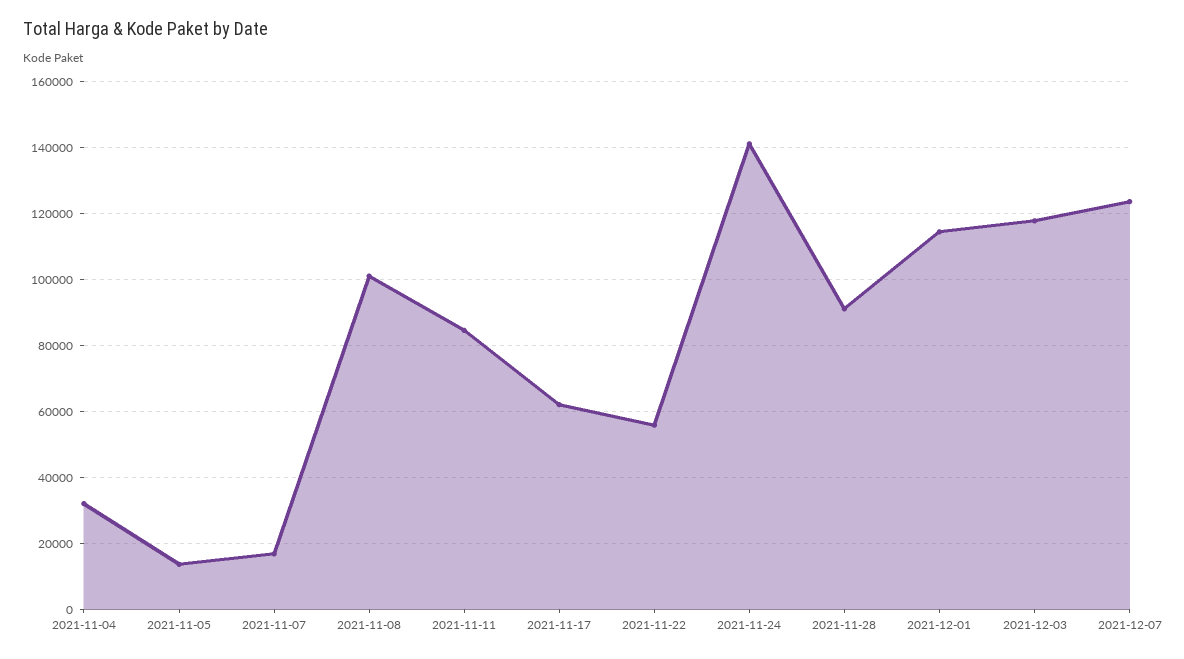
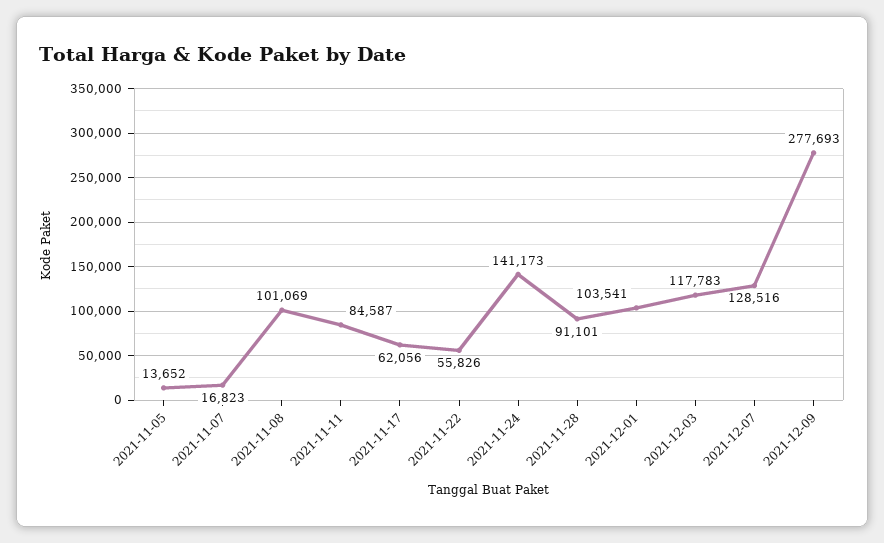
2021-11-04: 32000 -> none
2021-12-01: 114000 -> 103541
2021-12-07: 124000 -> 128516
2021-12-09: none -> 277693

